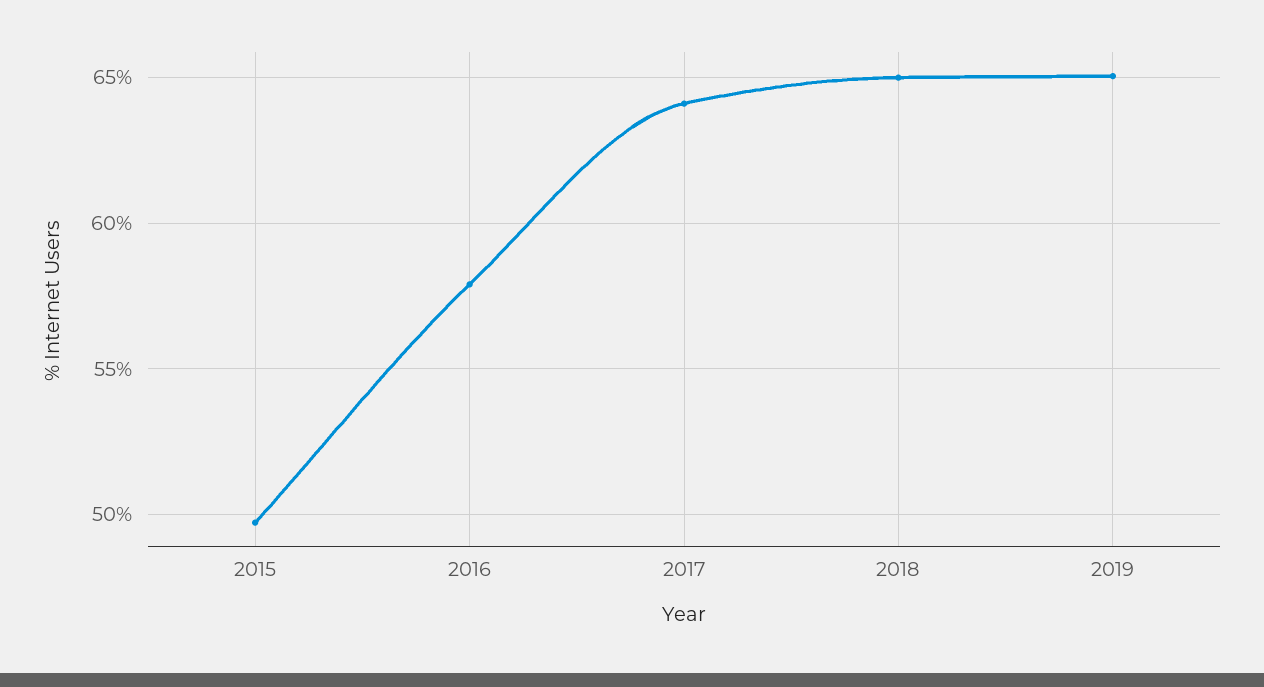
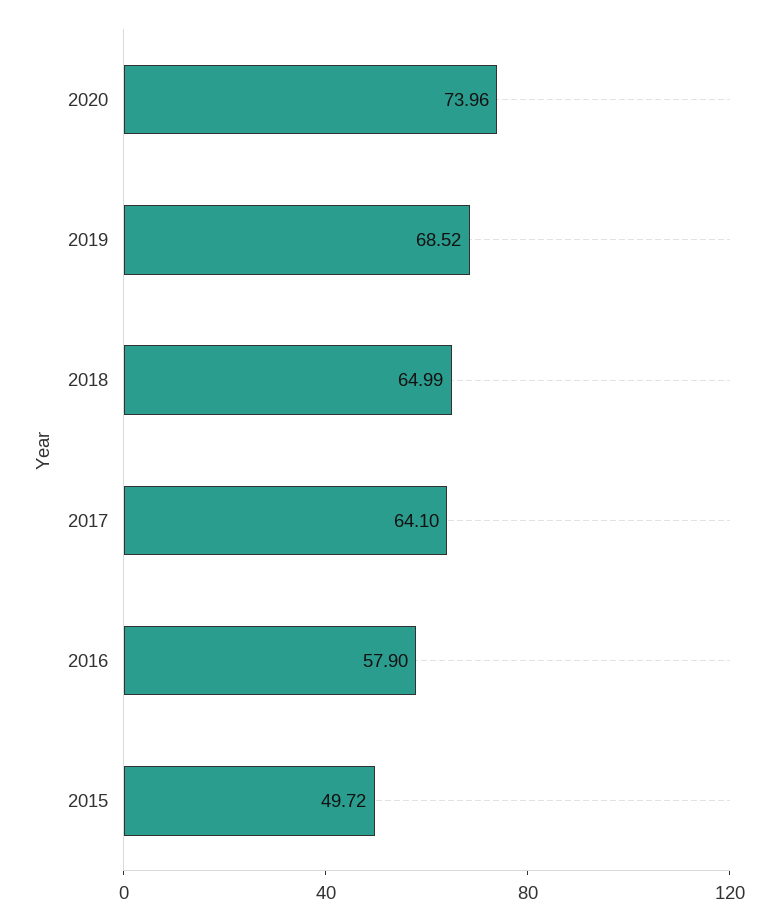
2019: 65 -> 68.52
2020: none -> 73.96

